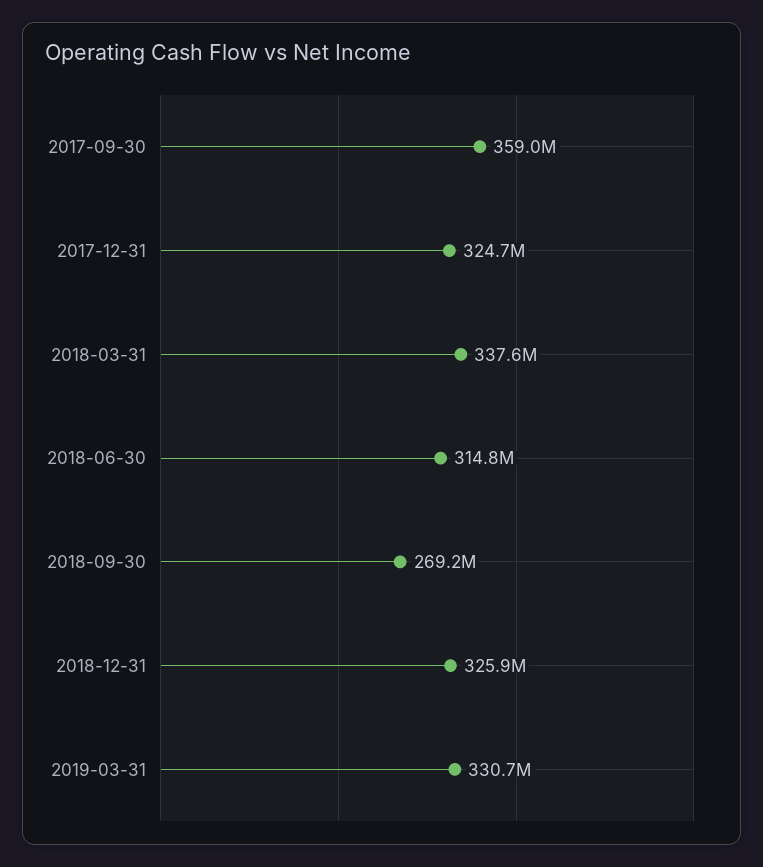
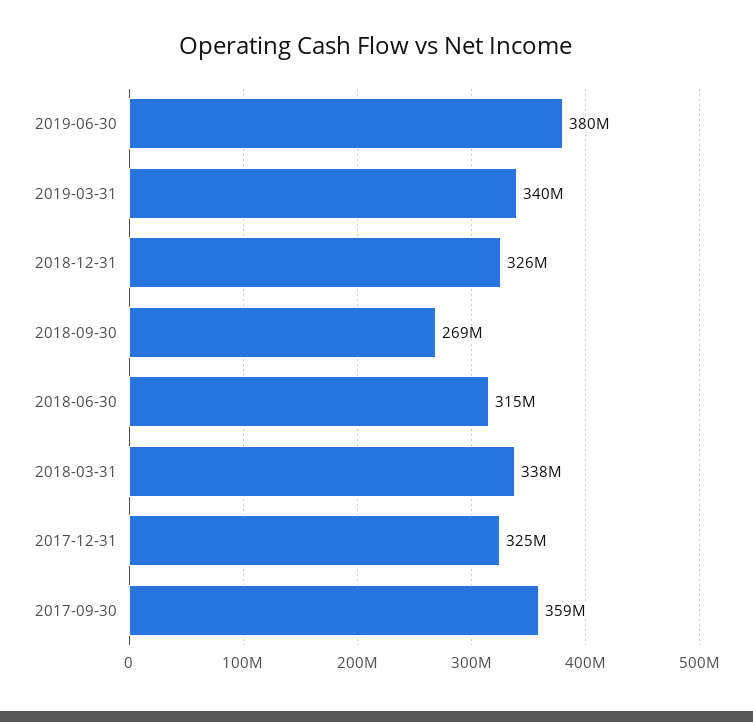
2019-03-31: 330700000 -> 340000000
2019-06-30: none -> 380000000

